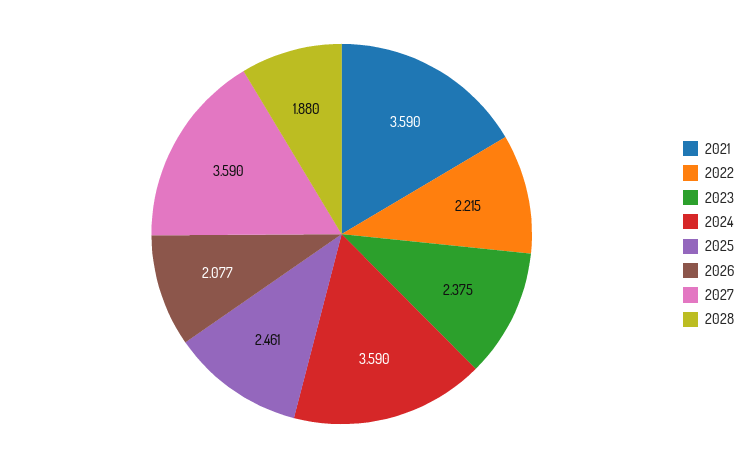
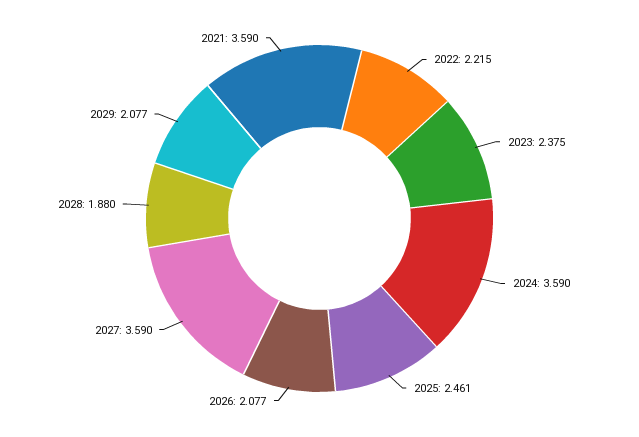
2029: none -> 2.077

